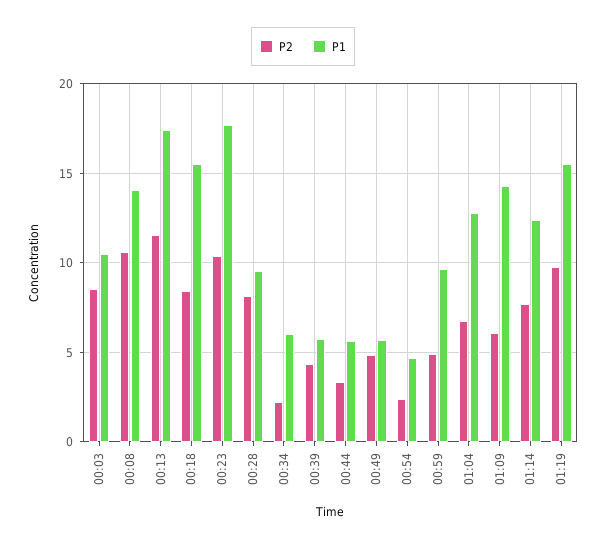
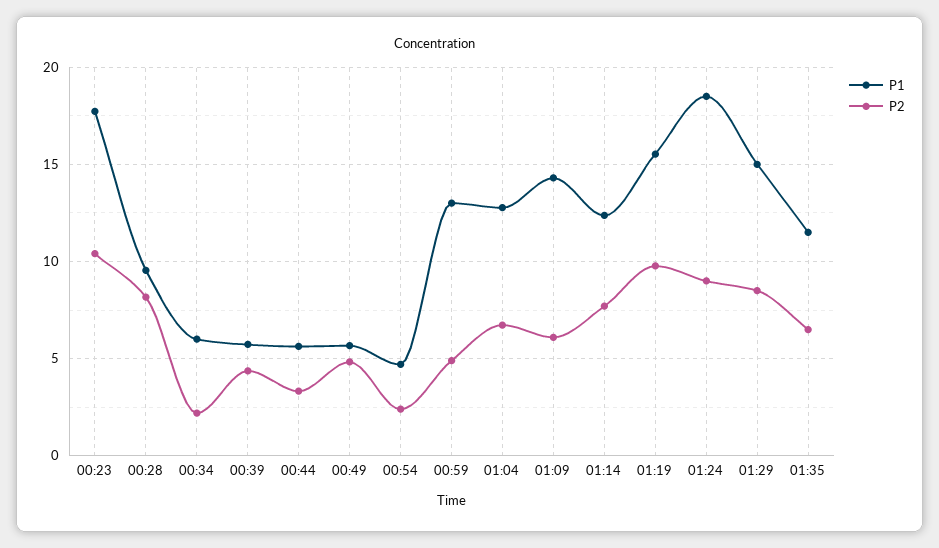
P2, 00:03: 8.5 -> none
P1, 00:03: 10.5 -> none
P2, 00:08: 10.5 -> none
P1, 00:08: 14 -> none
P2, 00:13: 11.5 -> none
P1, 00:13: 17.5 -> none
P2, 00:18: 8.5 -> none
P1, 00:18: 15.5 -> none
P1, 00:59: 9.5 -> 13
P1, 01:24: none -> 18.5
P2, 01:24: none -> 9
P1, 01:29: none -> 15
P2, 01:29: none -> 8.5
P1, 01:35: none -> 11.5
P2, 01:35: none -> 6.5

